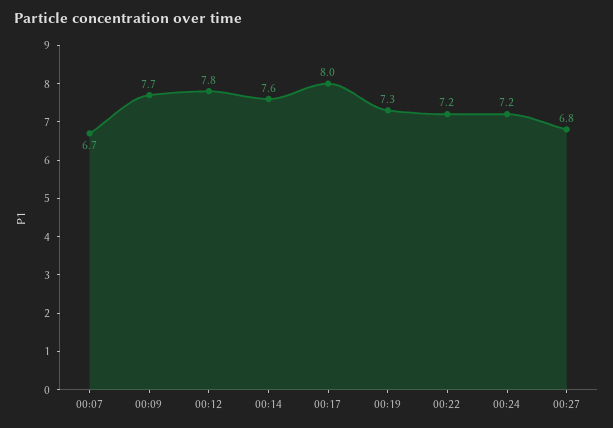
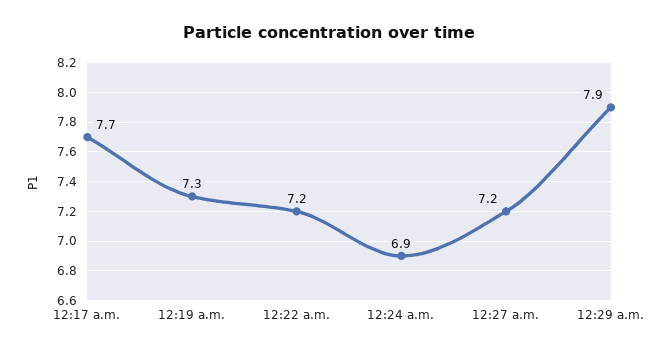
00:07: 6.7 -> none
00:09: 7.7 -> none
00:12: 7.8 -> none
00:14: 7.6 -> none
00:17: 8 -> 7.7
00:24: 7.2 -> 6.9
00:27: 6.8 -> 7.2
12:29 a.m.: none -> 7.9

